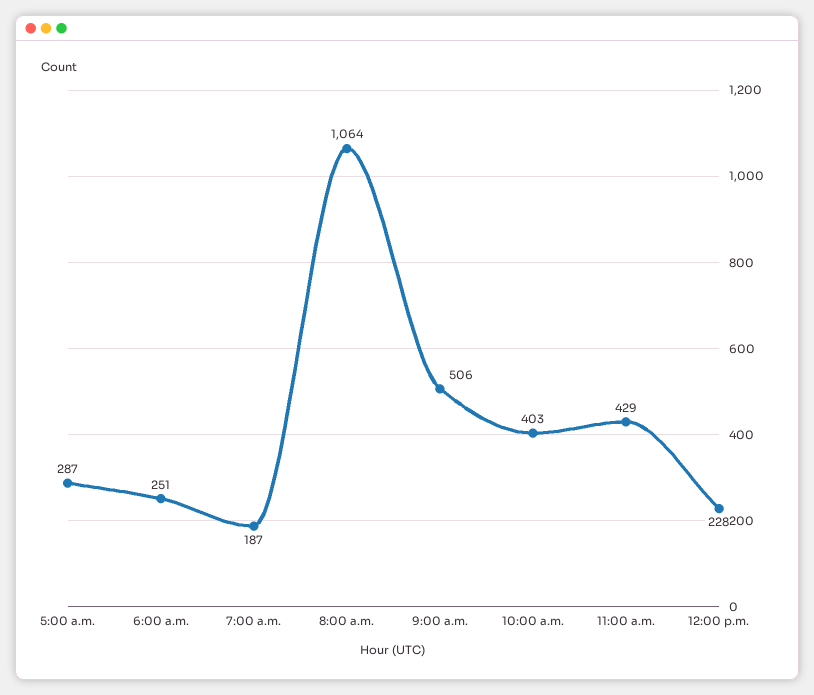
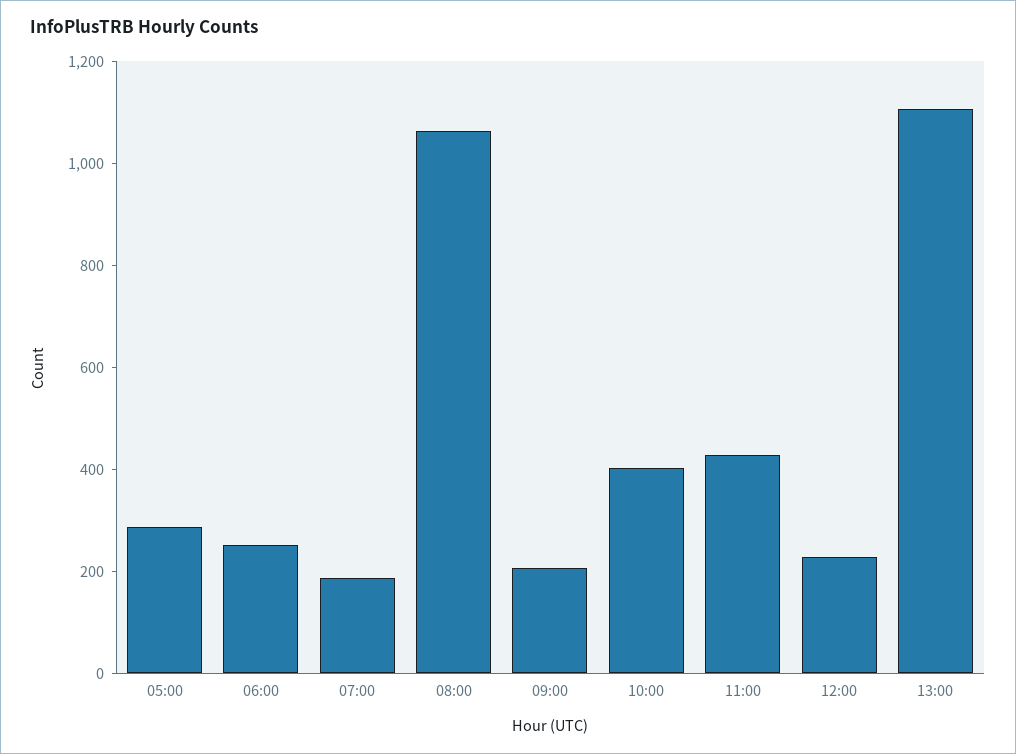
9:00 a.m.: 506 -> 200
13:00: none -> 1100

